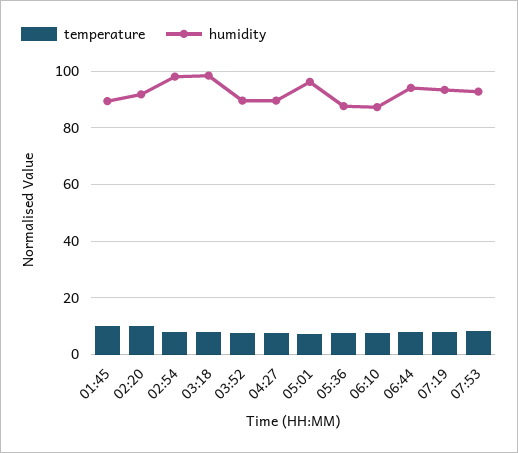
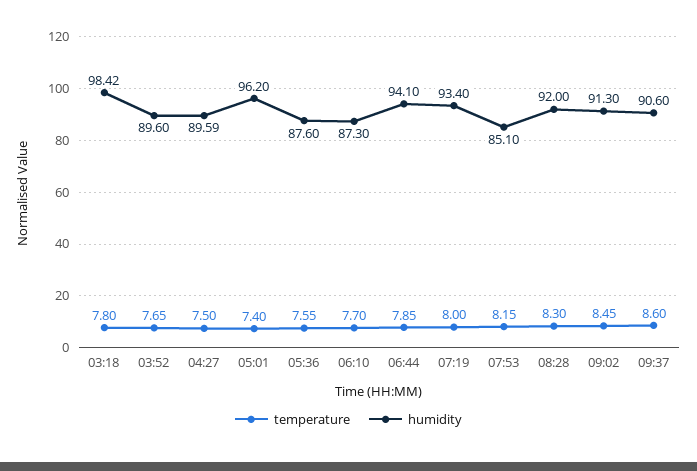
temperature, 01:45: 10 -> none
humidity, 01:45: 90 -> none
temperature, 02:20: 10 -> none
humidity, 02:20: 92.5 -> none
temperature, 02:54: 7.5 -> none
humidity, 02:54: 97.5 -> none
humidity, 07:53: 92.5 -> 85.1
temperature, 08:28: none -> 8.3
humidity, 08:28: none -> 92
temperature, 09:02: none -> 8.45
humidity, 09:02: none -> 91.3
temperature, 09:37: none -> 8.6
humidity, 09:37: none -> 90.6

